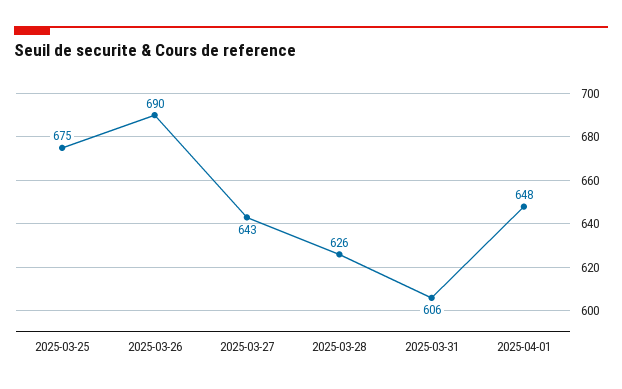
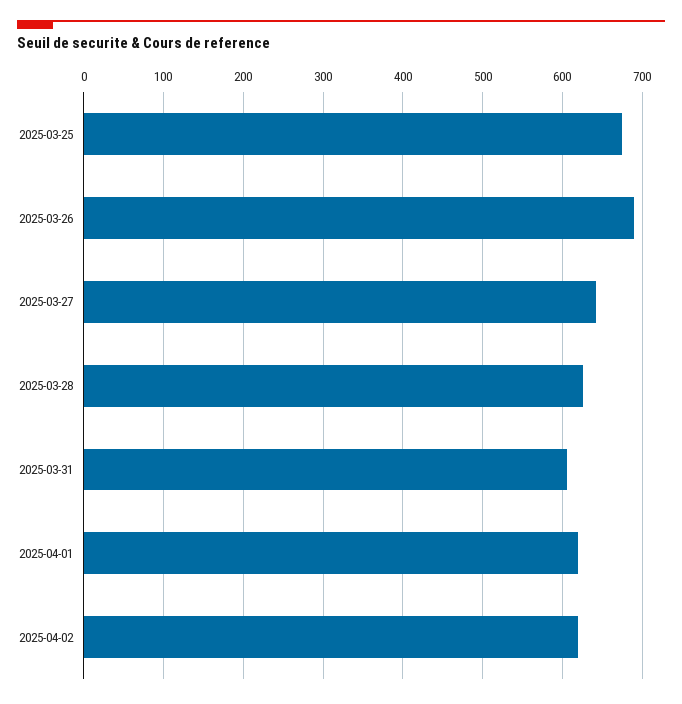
2025-04-01: 648 -> 620
2025-04-02: none -> 620

